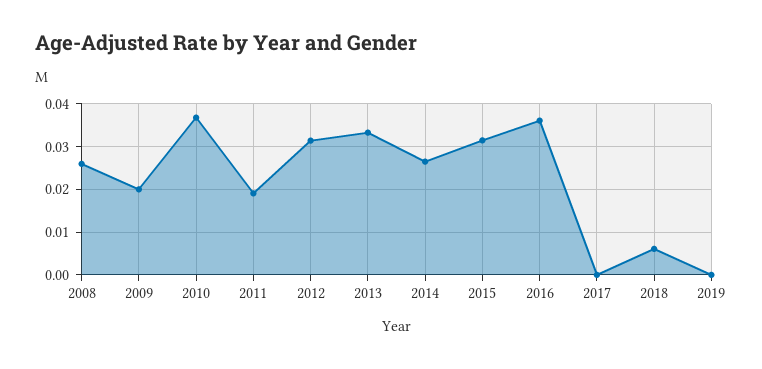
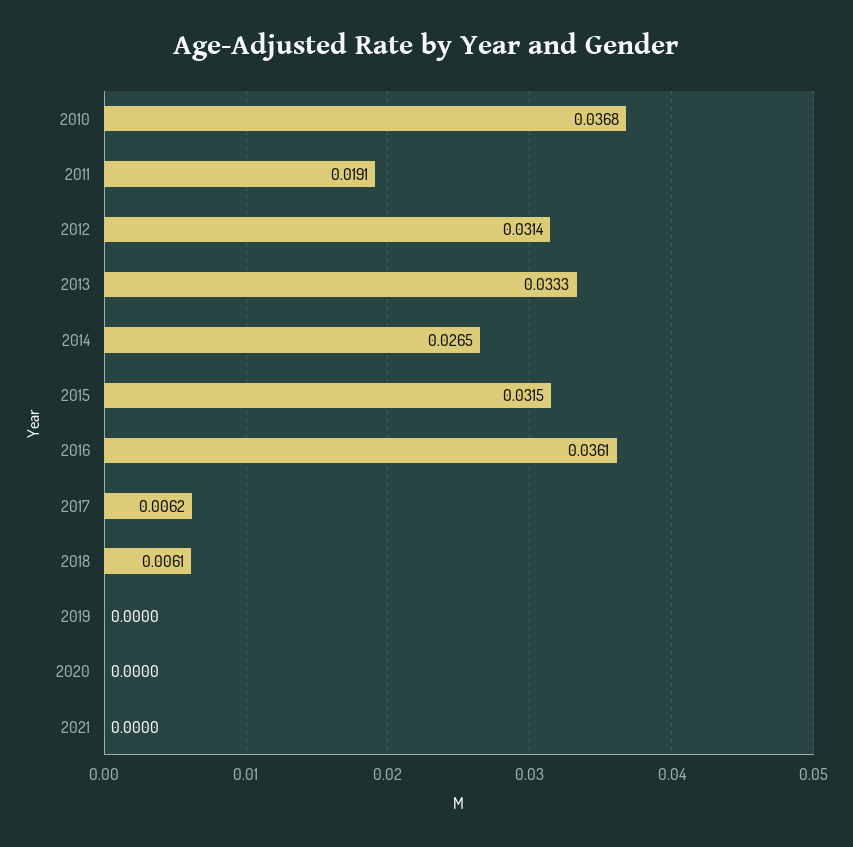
2008: 0.026 -> none
2009: 0.02 -> none
2017: 0 -> 0.0062
2020: none -> 0
2021: none -> 0

